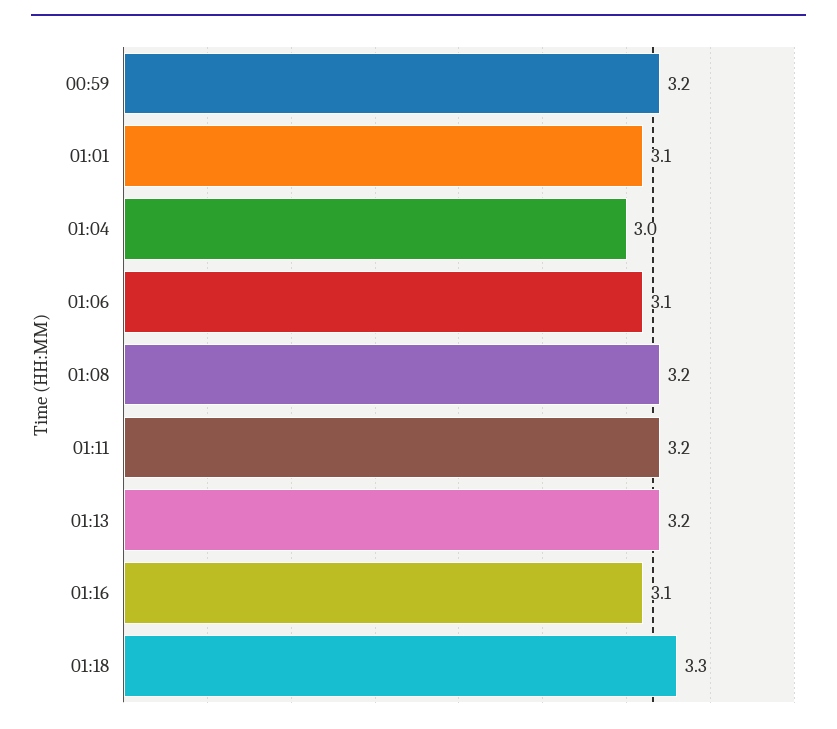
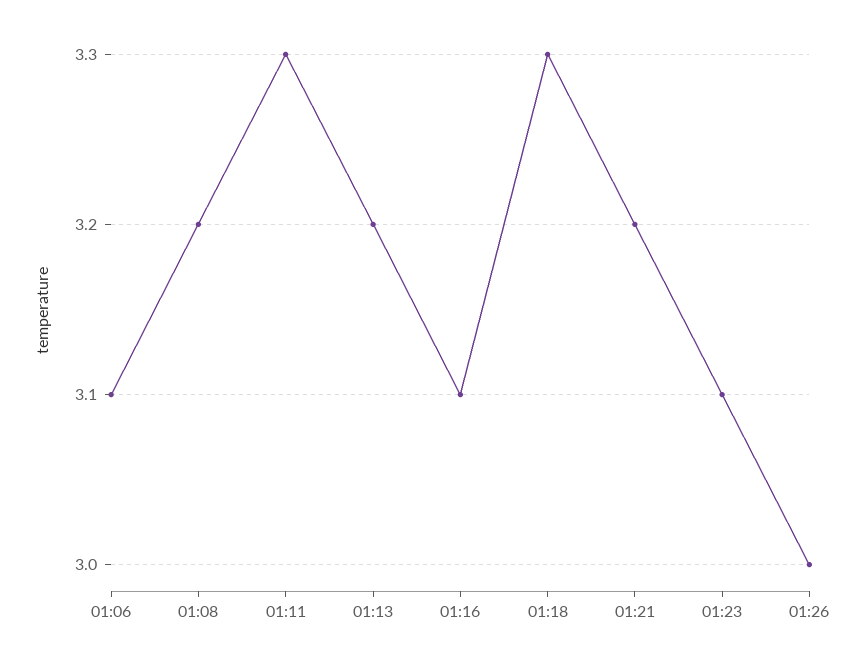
00:59: 3.2 -> none
01:01: 3.1 -> none
01:04: 3 -> none
01:11: 3.2 -> 3.3
01:21: none -> 3.2
01:23: none -> 3.1
01:26: none -> 3

